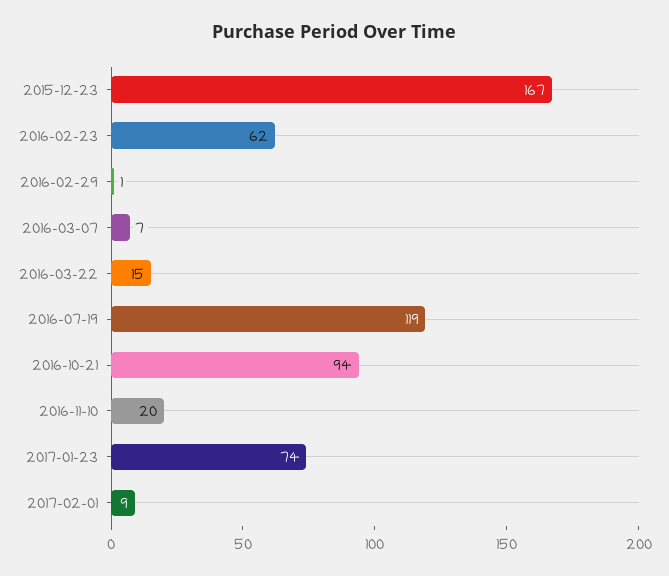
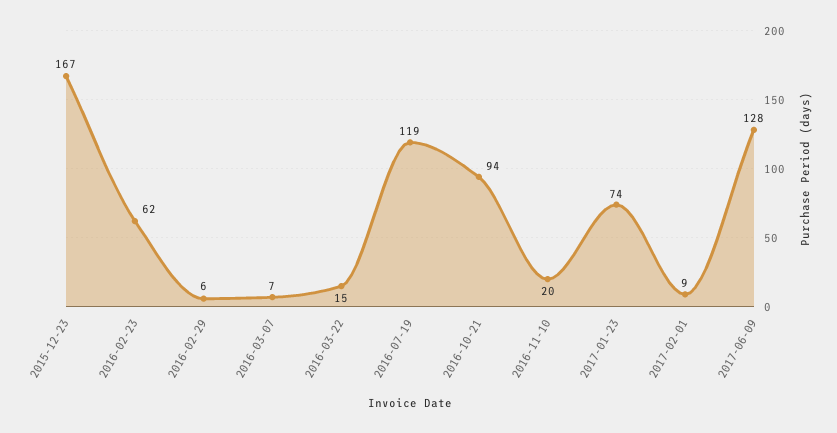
2016-02-29: 1 -> 6
2017-06-09: none -> 128

